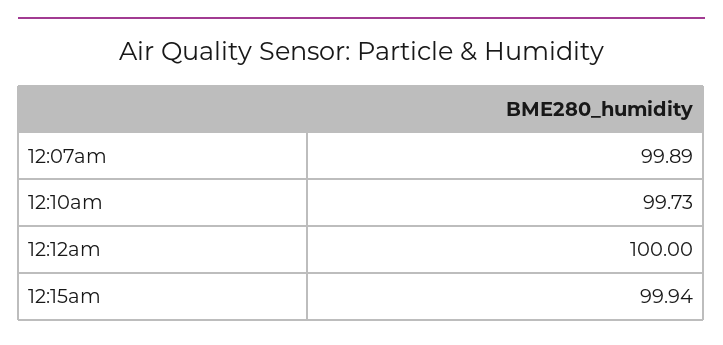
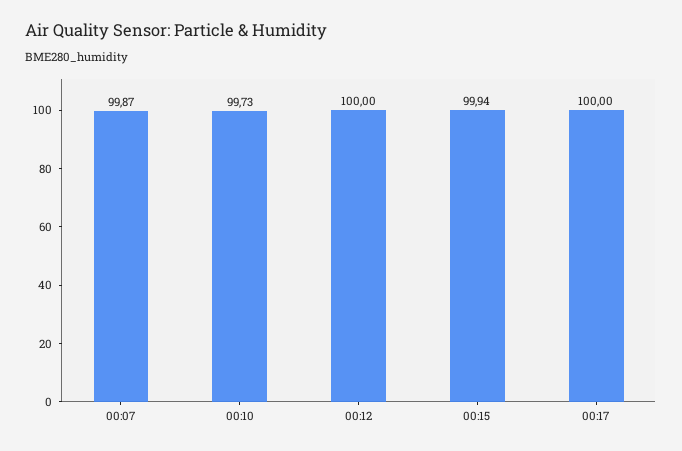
12:07am: 99.89 -> 99.87
00:17: none -> 100

